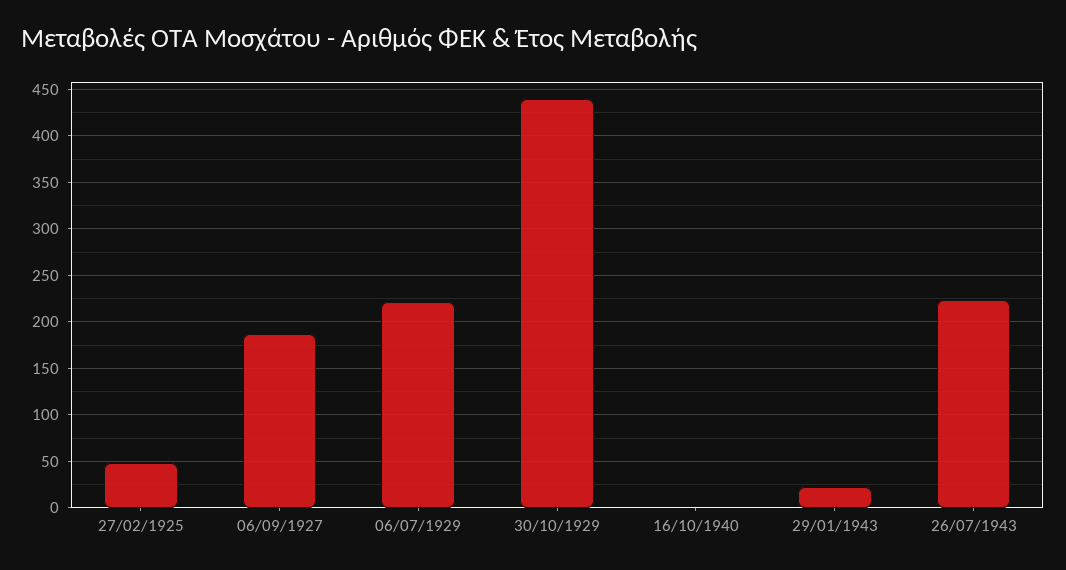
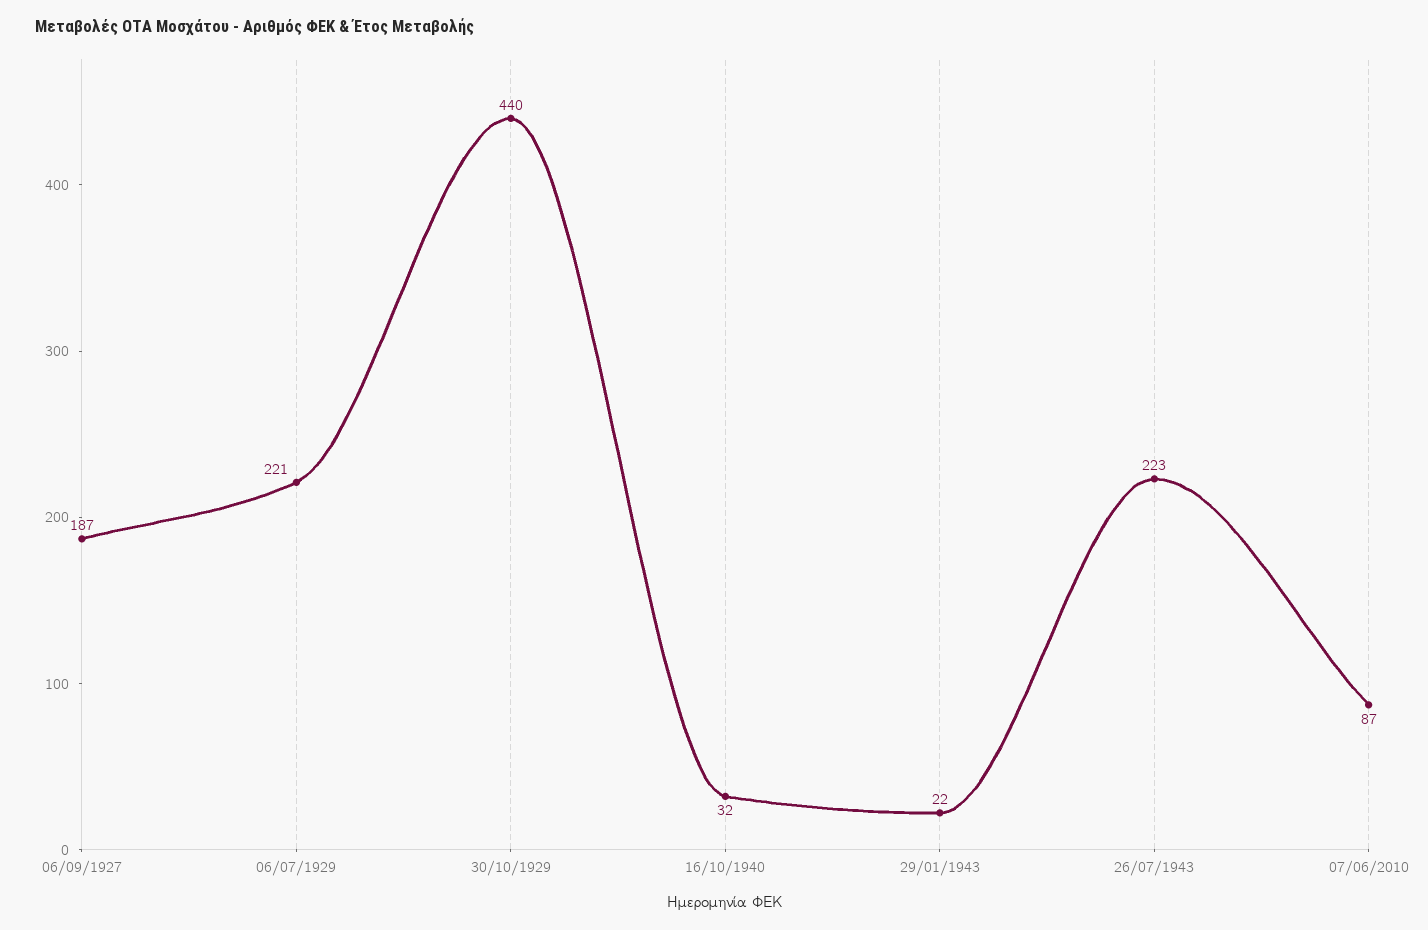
27/02/1925: 50 -> none
16/10/1940: 0 -> 32
07/06/2010: none -> 87

